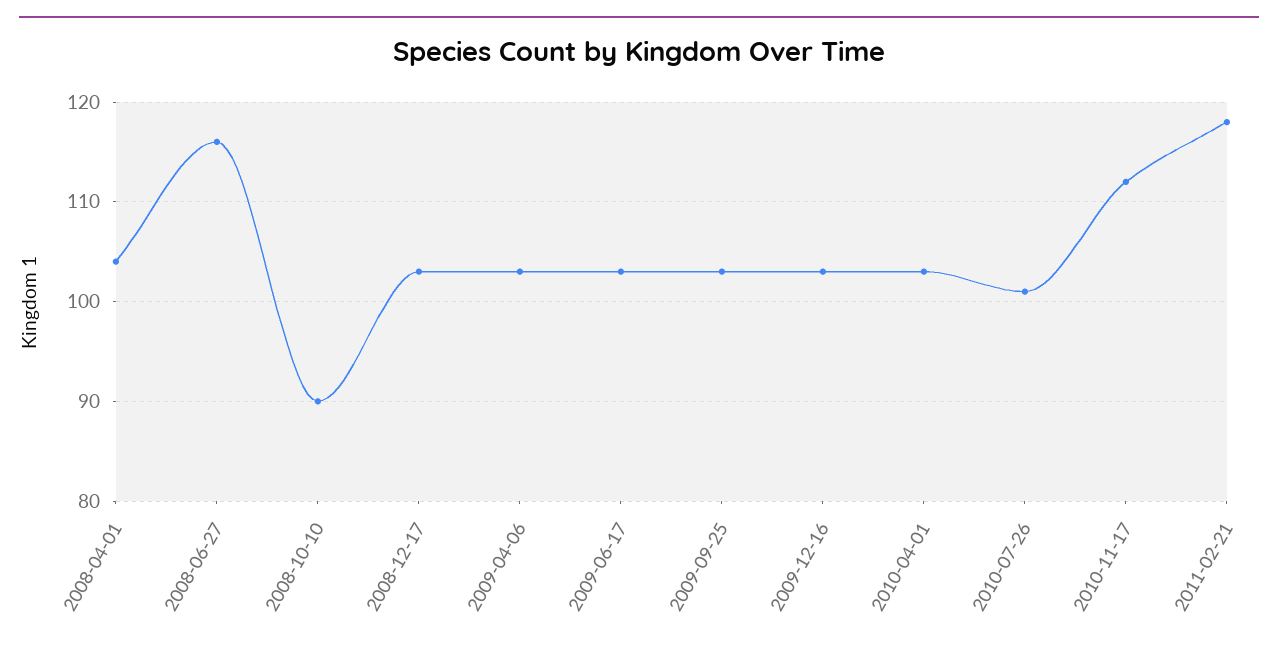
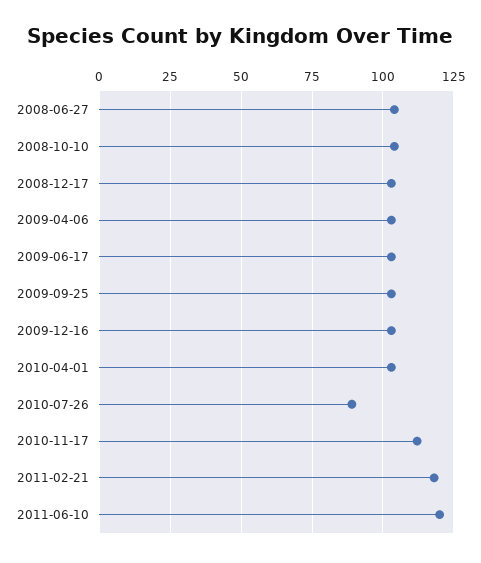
2008-04-01: 104 -> none
2008-06-27: 116 -> 105
2008-10-10: 90 -> 105
2010-07-26: 101 -> 90
2011-06-10: none -> 120

